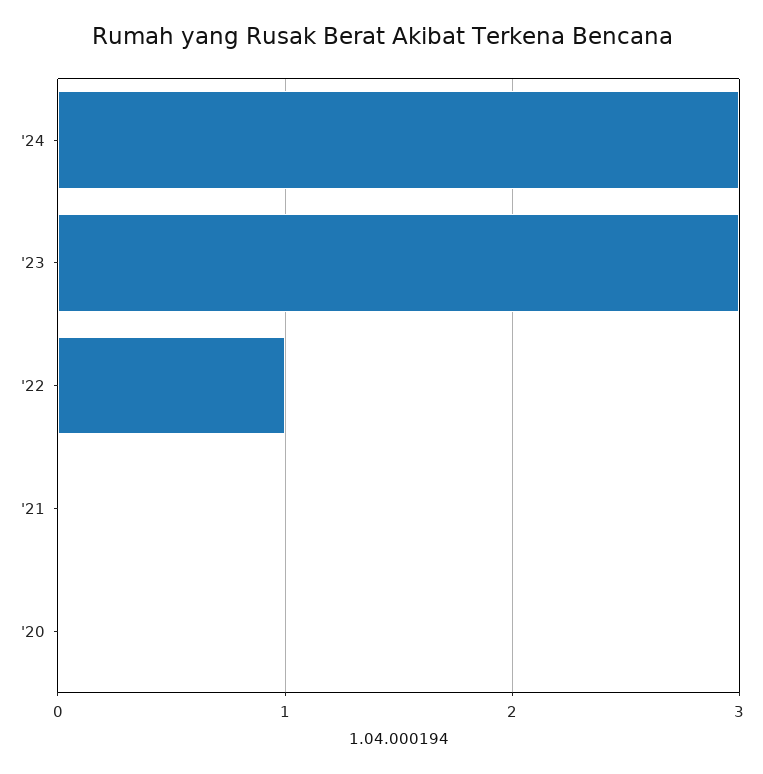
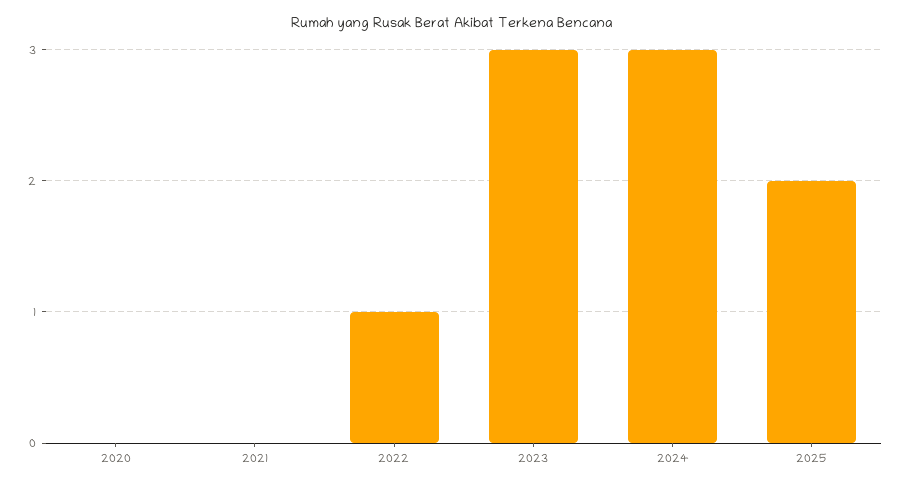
2025: none -> 2

